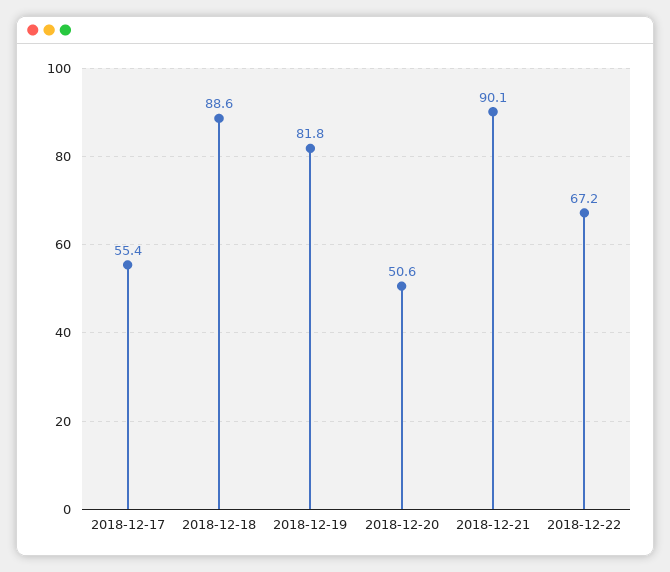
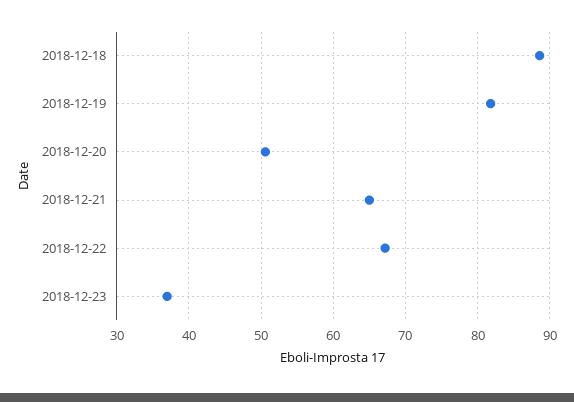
2018-12-17: 55.4 -> none
2018-12-21: 90.1 -> 65
2018-12-23: none -> 37

